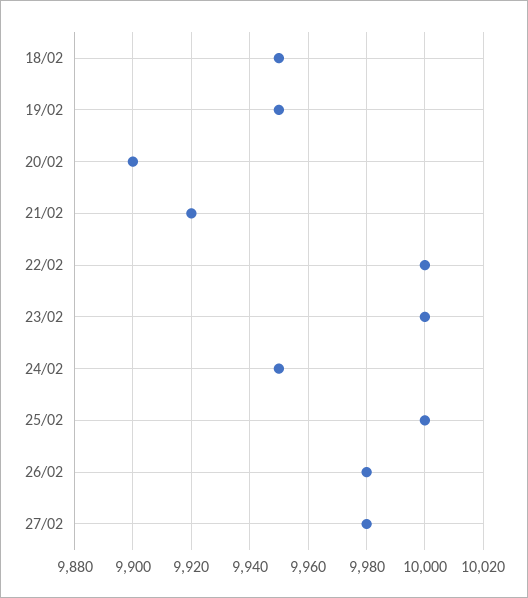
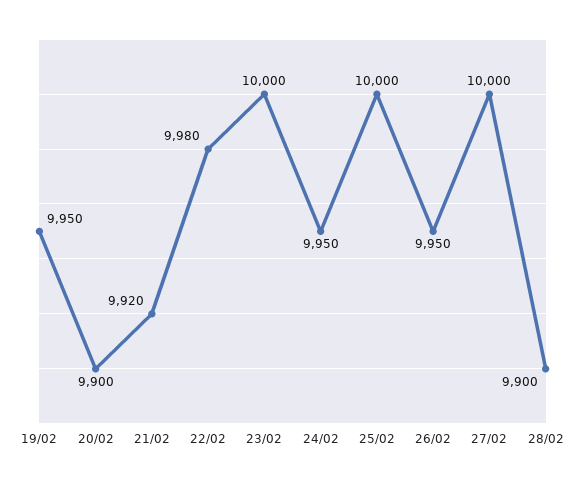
18/02: 9950 -> none
22/02: 10000 -> 9980
26/02: 9980 -> 9950
27/02: 9980 -> 10000
28/02: none -> 9900

